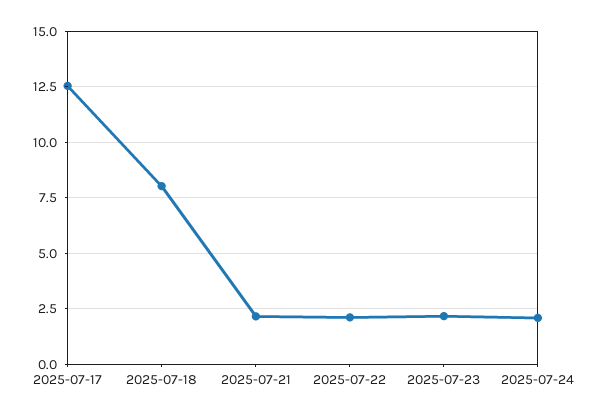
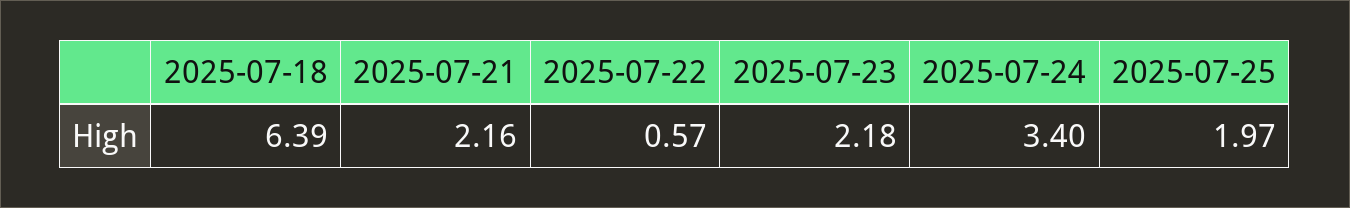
2025-07-17: 12.5 -> none
2025-07-18: 8 -> 6.39
2025-07-22: 2 -> 0.57
2025-07-24: 2 -> 3.4
2025-07-25: none -> 1.97

